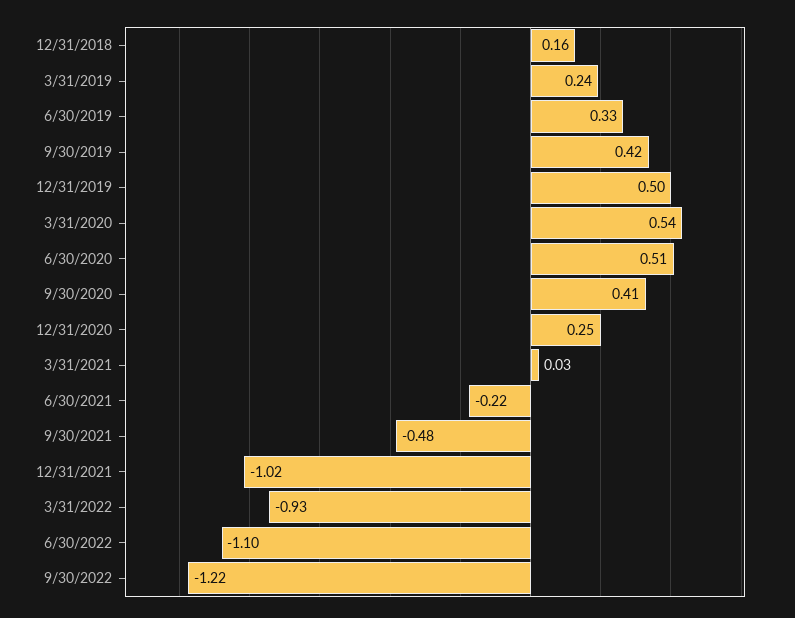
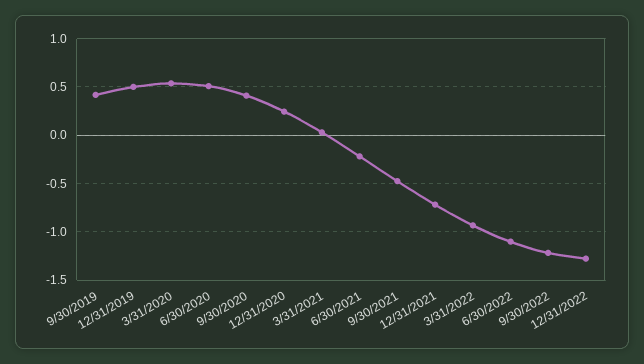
12/31/2018: 0.16 -> none
3/31/2019: 0.24 -> none
6/30/2019: 0.33 -> none
12/31/2021: -1.02 -> -0.7
12/31/2022: none -> -1.3

